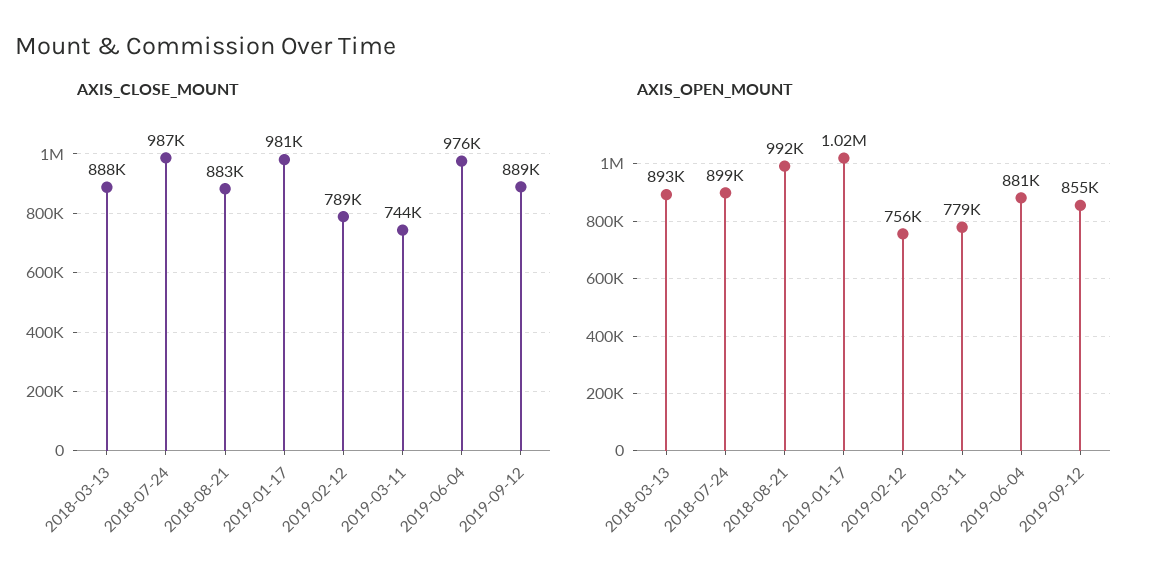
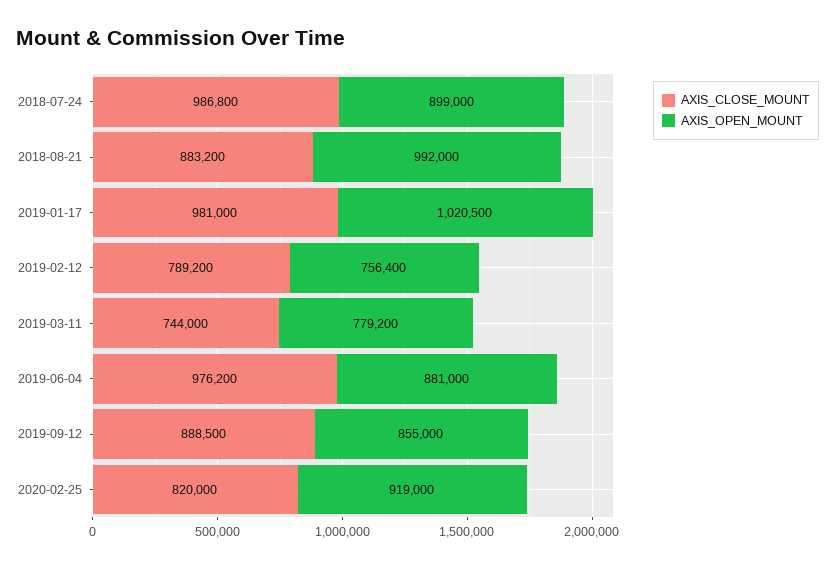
AXIS_CLOSE_MOUNT, 2018-03-13: 888000 -> none
AXIS_OPEN_MOUNT, 2018-03-13: 893000 -> none
AXIS_CLOSE_MOUNT, 2020-02-25: none -> 820000
AXIS_OPEN_MOUNT, 2020-02-25: none -> 919000

